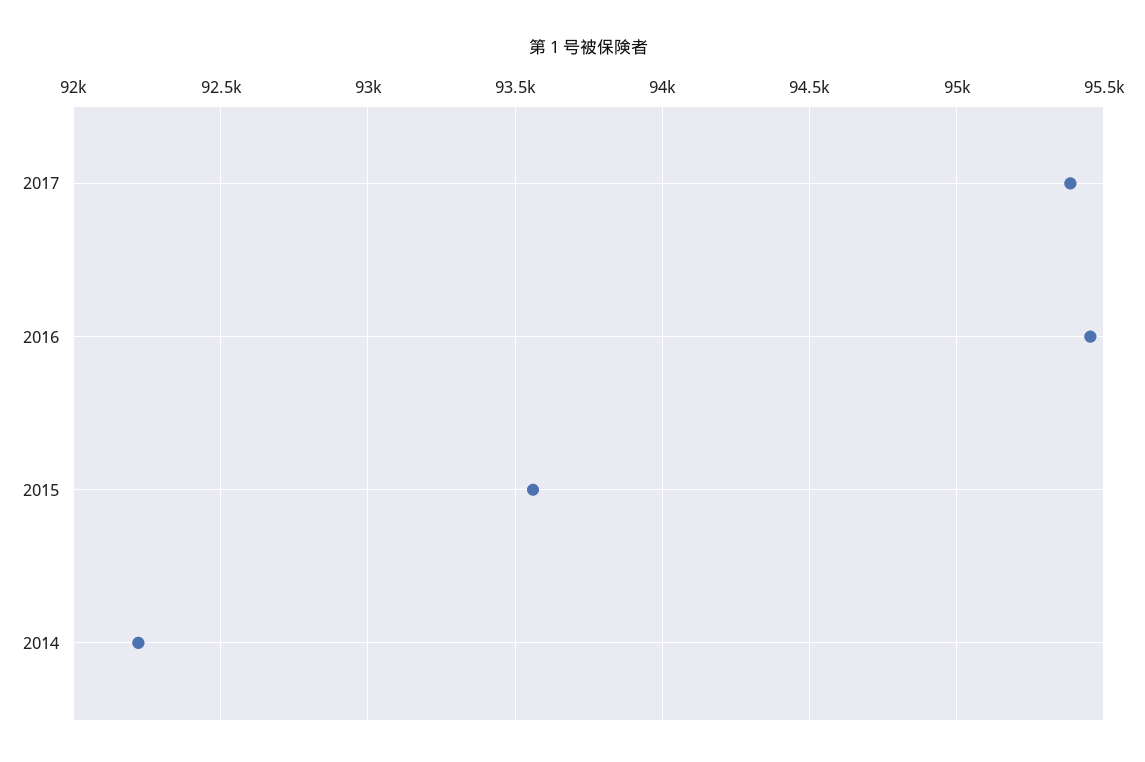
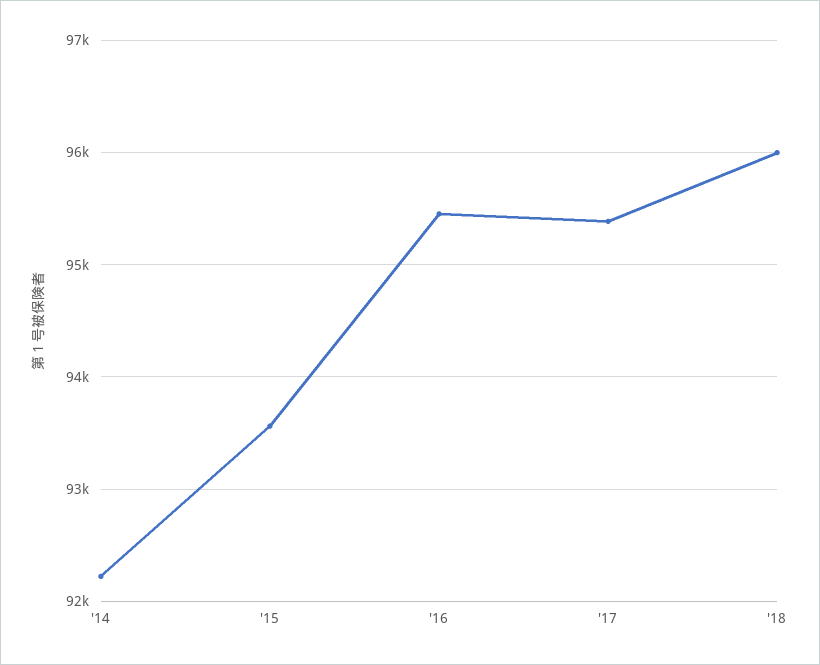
'18: none -> 96000

